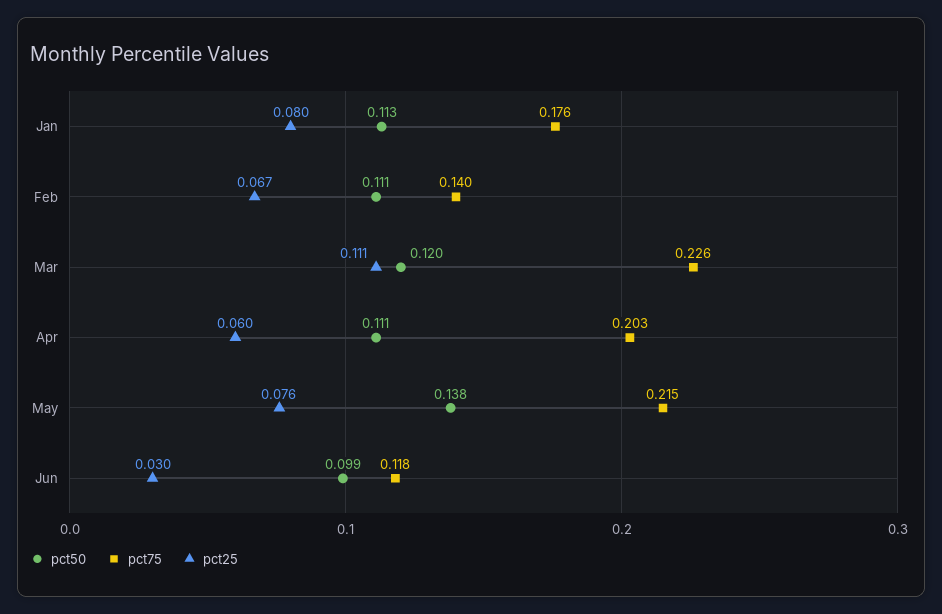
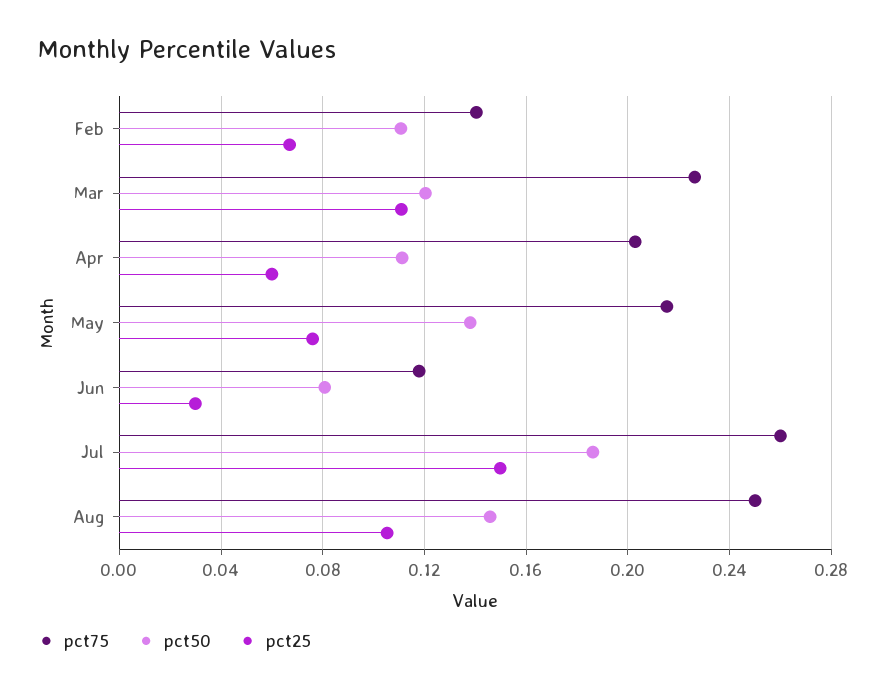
pct50, Jan: 0.113 -> none
pct75, Jan: 0.176 -> none
pct25, Jan: 0.08 -> none
pct50, Jun: 0.099 -> 0.08
pct75, Jul: none -> 0.26
pct50, Jul: none -> 0.185
pct25, Jul: none -> 0.15
pct75, Aug: none -> 0.25
pct50, Aug: none -> 0.145
pct25, Aug: none -> 0.105

